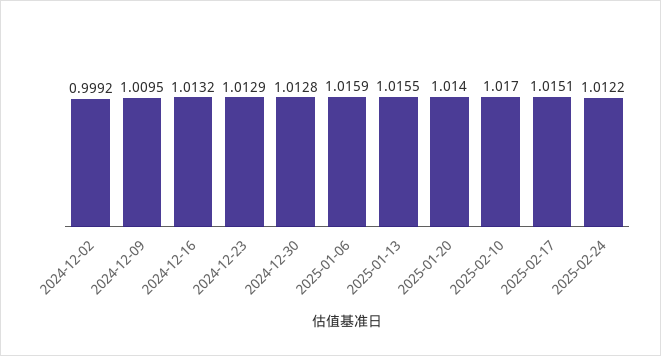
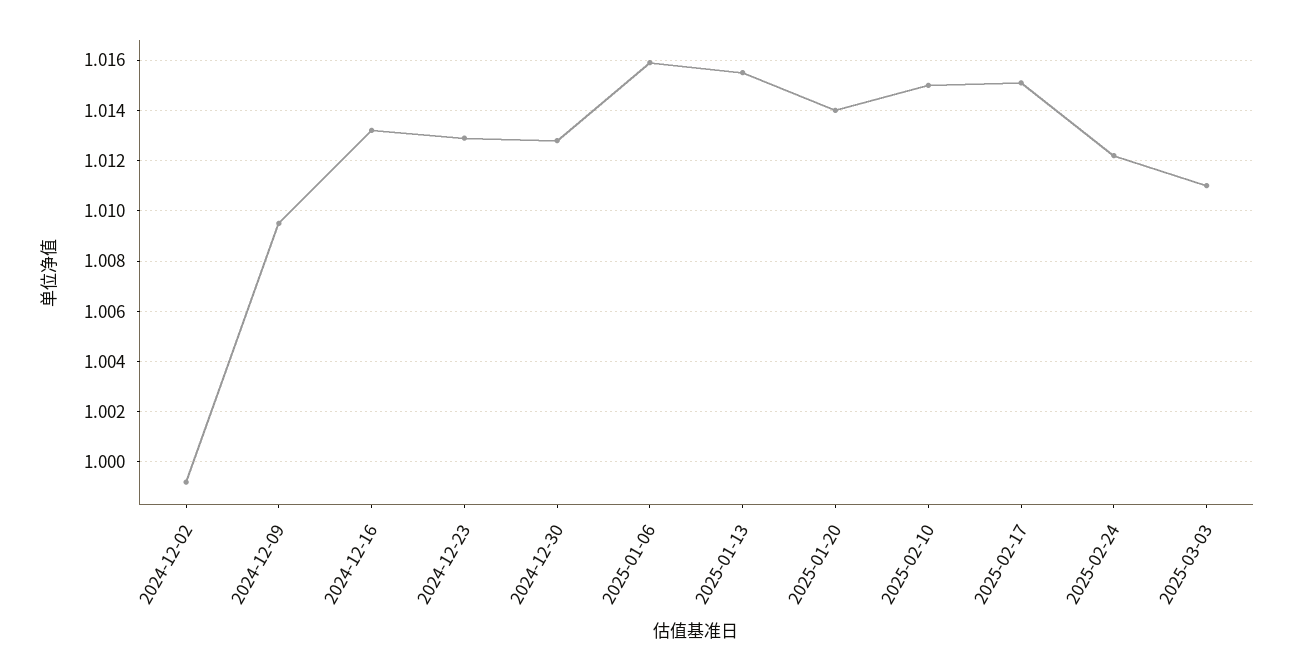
2025-02-10: 1.017 -> 1.015
2025-03-03: none -> 1.011

